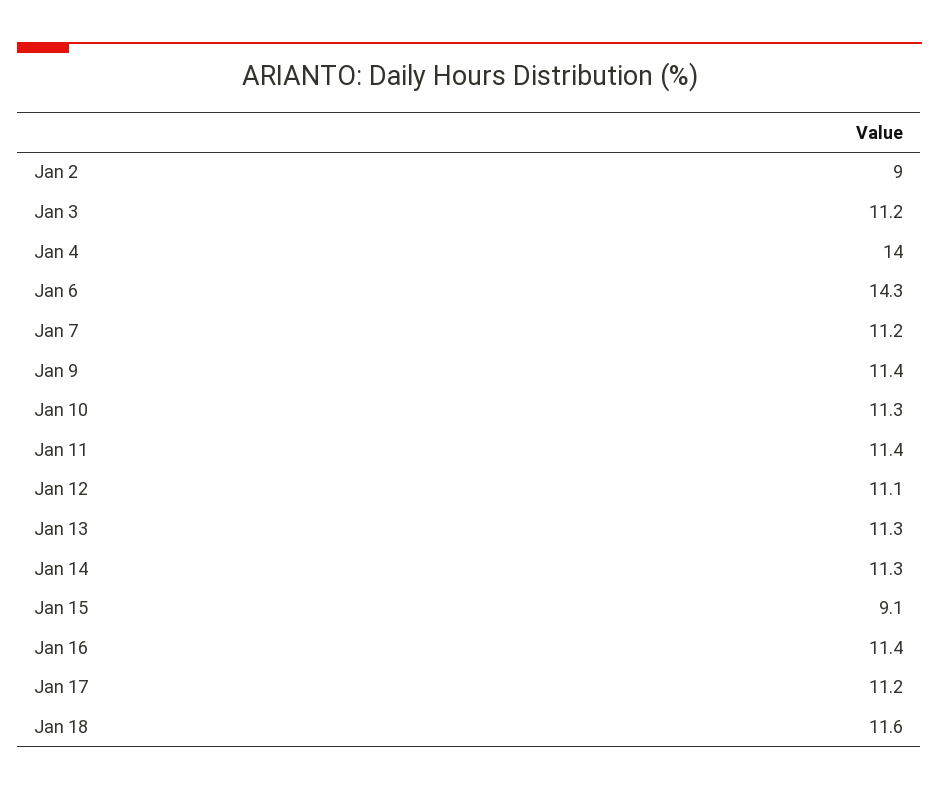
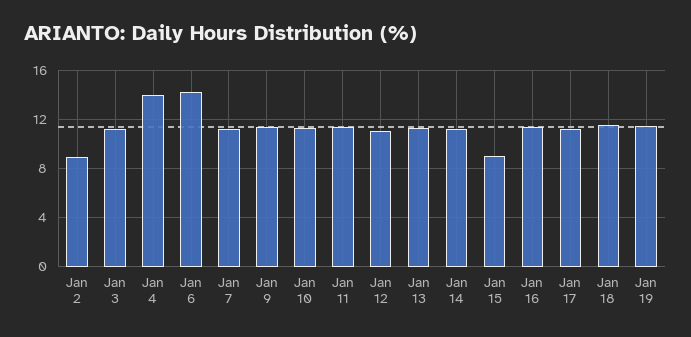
Jan 19: none -> 11.5

